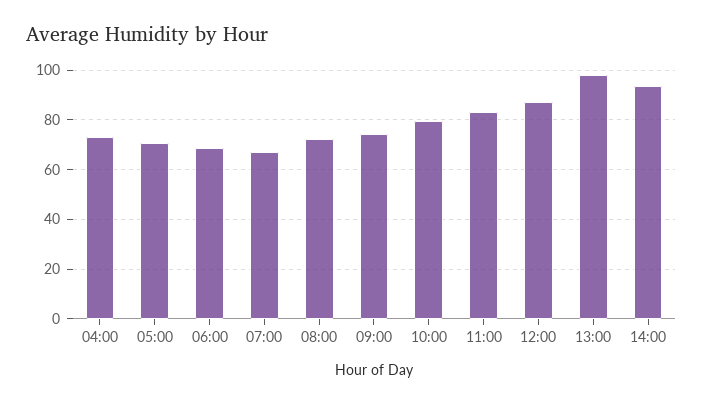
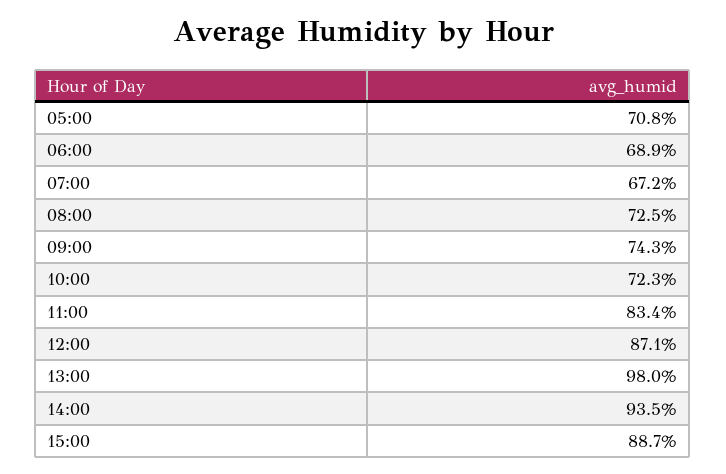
04:00: 72.5 -> none
10:00: 80 -> 72.3
15:00: none -> 88.7

